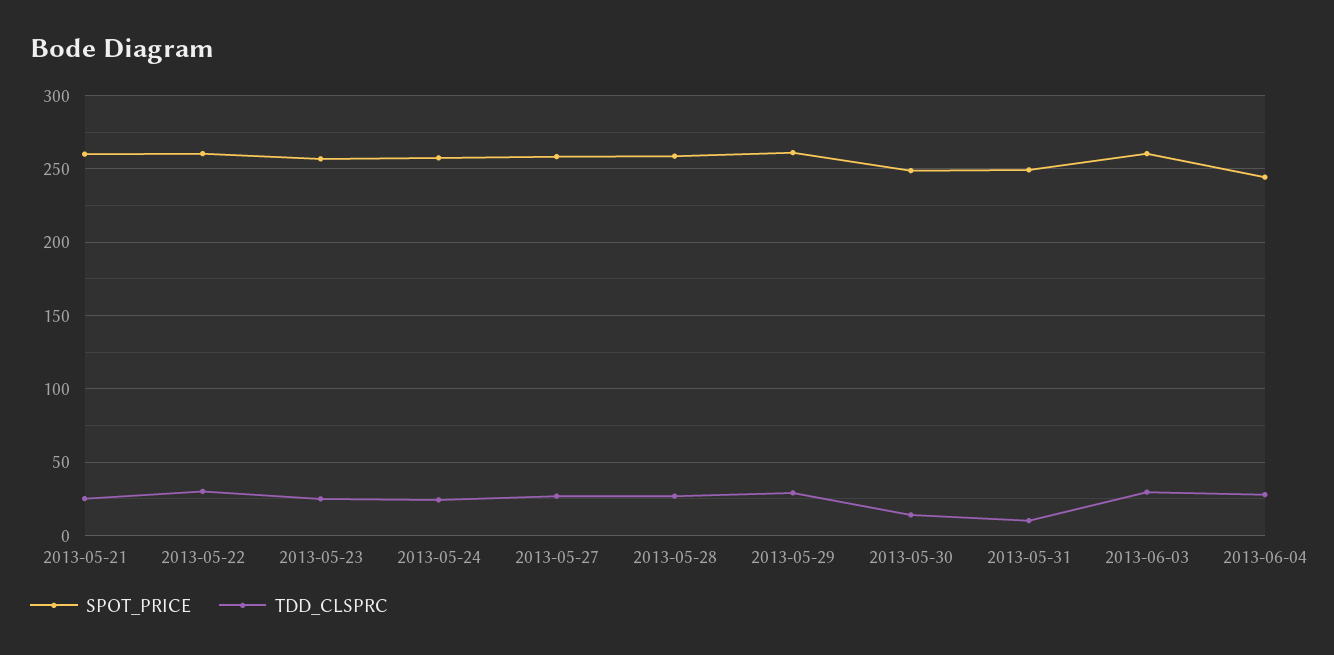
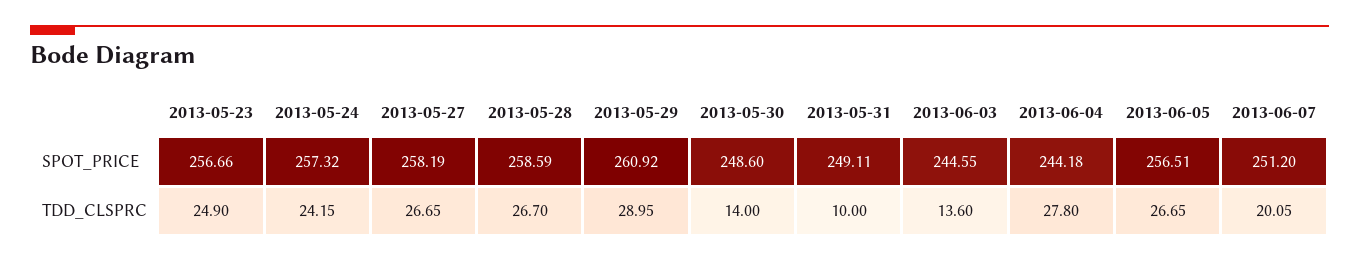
SPOT_PRICE, 2013-05-21: 260 -> none
TDD_CLSPRC, 2013-05-21: 25 -> none
SPOT_PRICE, 2013-05-22: 260 -> none
TDD_CLSPRC, 2013-05-22: 30 -> none
SPOT_PRICE, 2013-06-03: 260 -> 244.55
TDD_CLSPRC, 2013-06-03: 30 -> 13.6
SPOT_PRICE, 2013-06-05: none -> 256.51
SPOT_PRICE, 2013-06-07: none -> 251.2
TDD_CLSPRC, 2013-06-05: none -> 26.65
TDD_CLSPRC, 2013-06-07: none -> 20.05

